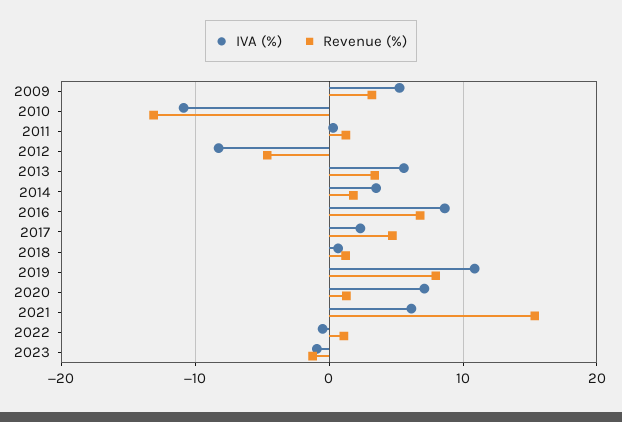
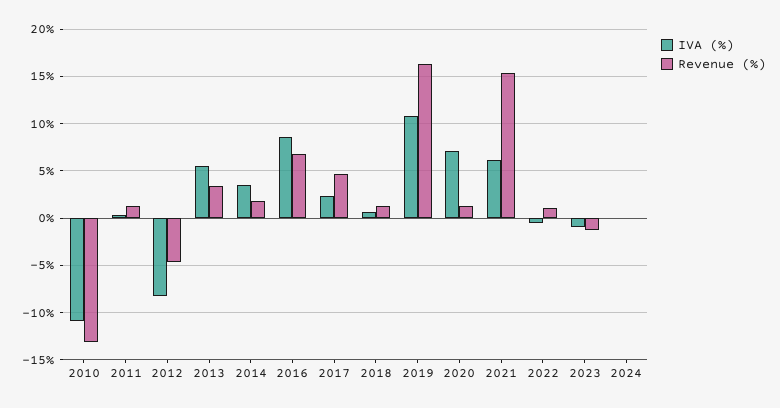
IVA (%), 2009: 5 -> none
Revenue (%), 2009: 3 -> none
Revenue (%), 2019: 8 -> 16
IVA (%), 2024: none -> 0
Revenue (%), 2024: none -> 0

